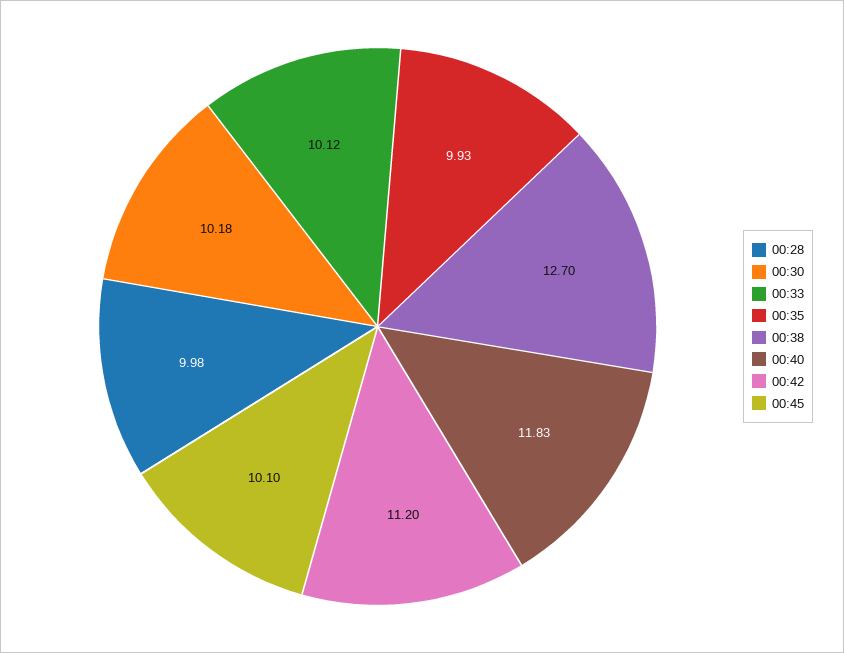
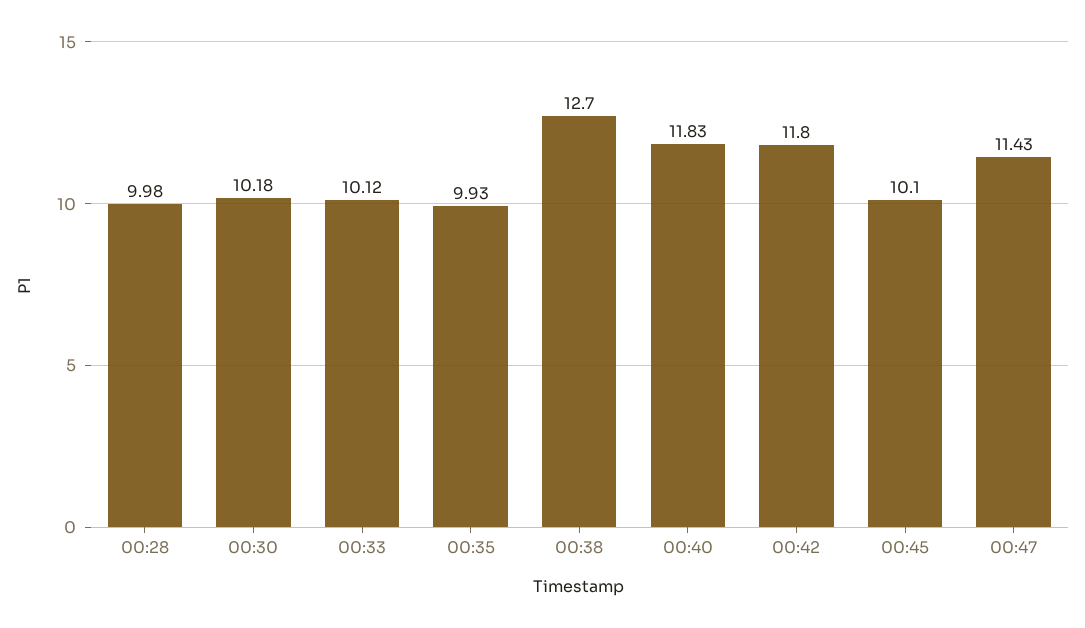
00:42: 11.2 -> 11.8
00:47: none -> 11.43

